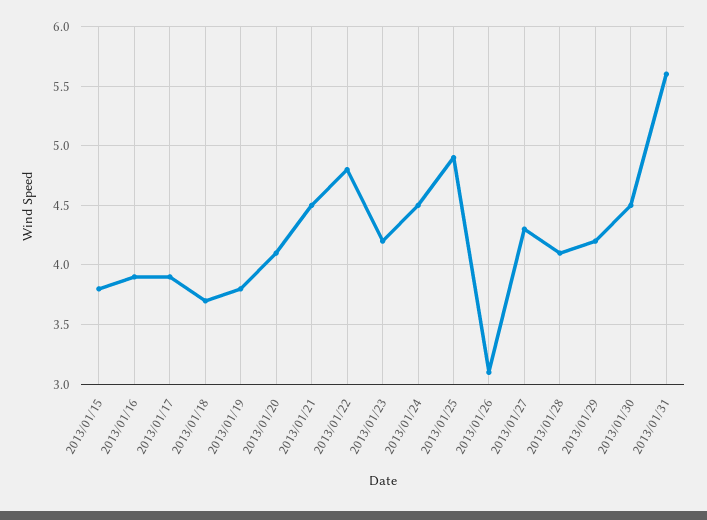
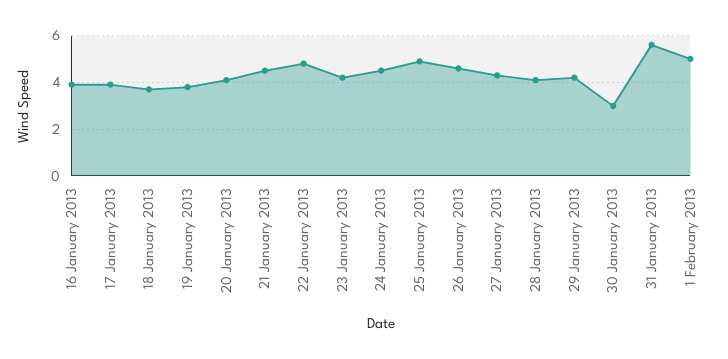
2013/01/15: 3.8 -> none
2013/01/26: 3.1 -> 4.5
2013/01/30: 4.5 -> 3
1 February 2013: none -> 5

